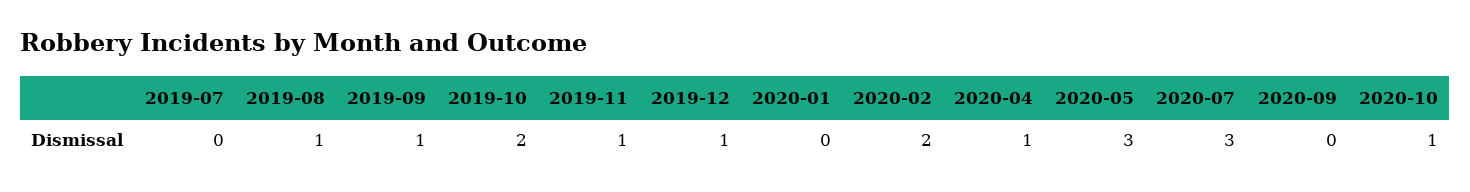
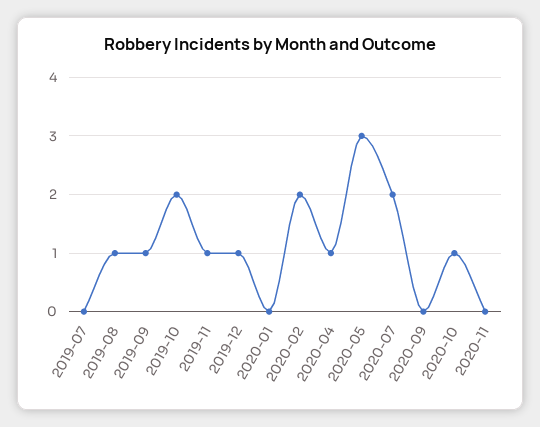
2020-07: 3 -> 2
2020-11: none -> 0

